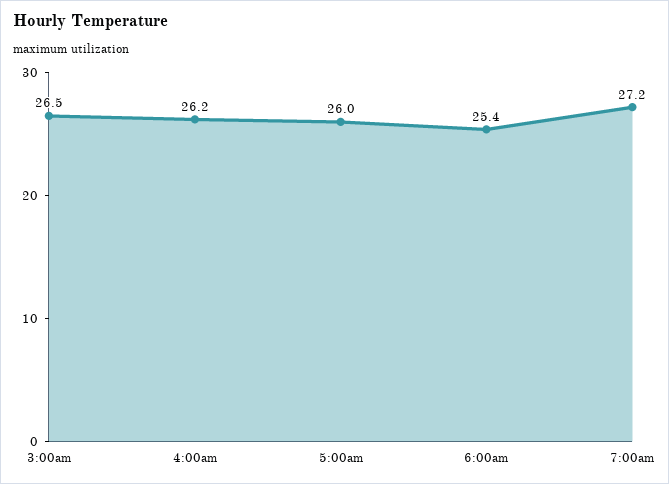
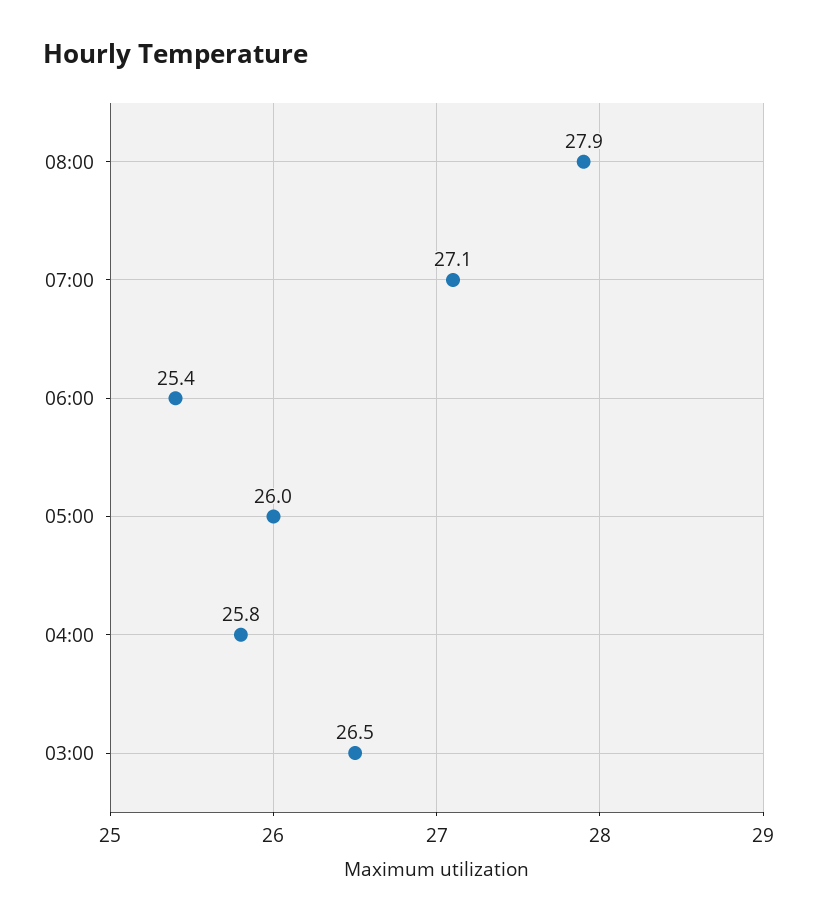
4:00am: 26.2 -> 25.8
7:00am: 27.2 -> 27.1
08:00: none -> 27.9

